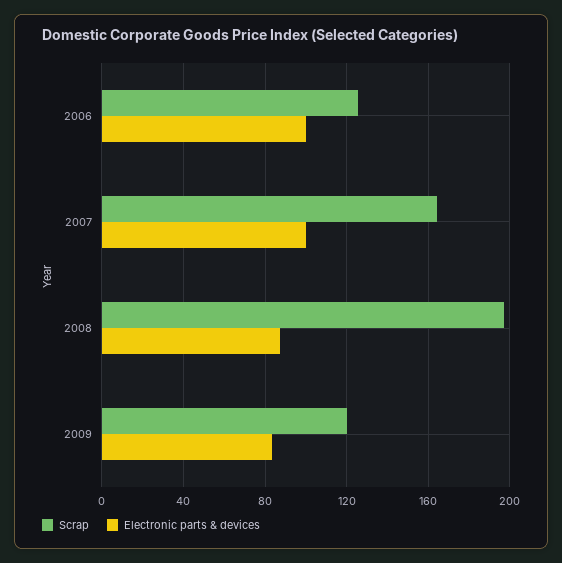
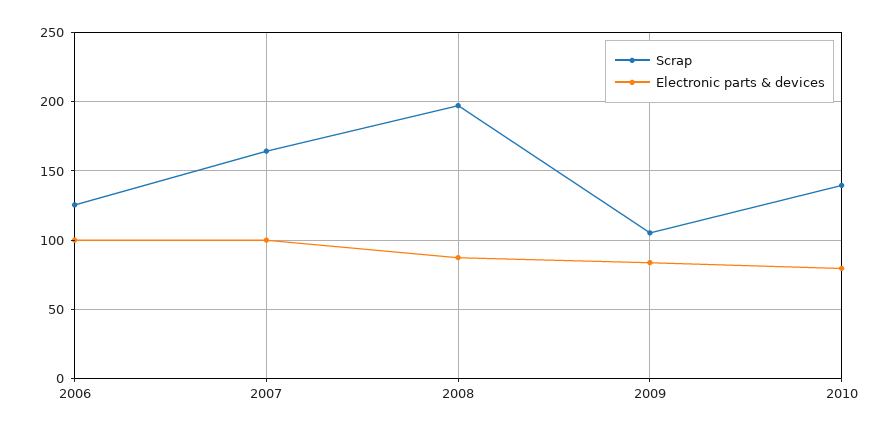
Scrap, 2009: 120 -> 105
Scrap, 2010: none -> 140
Electronic parts & devices, 2010: none -> 80

